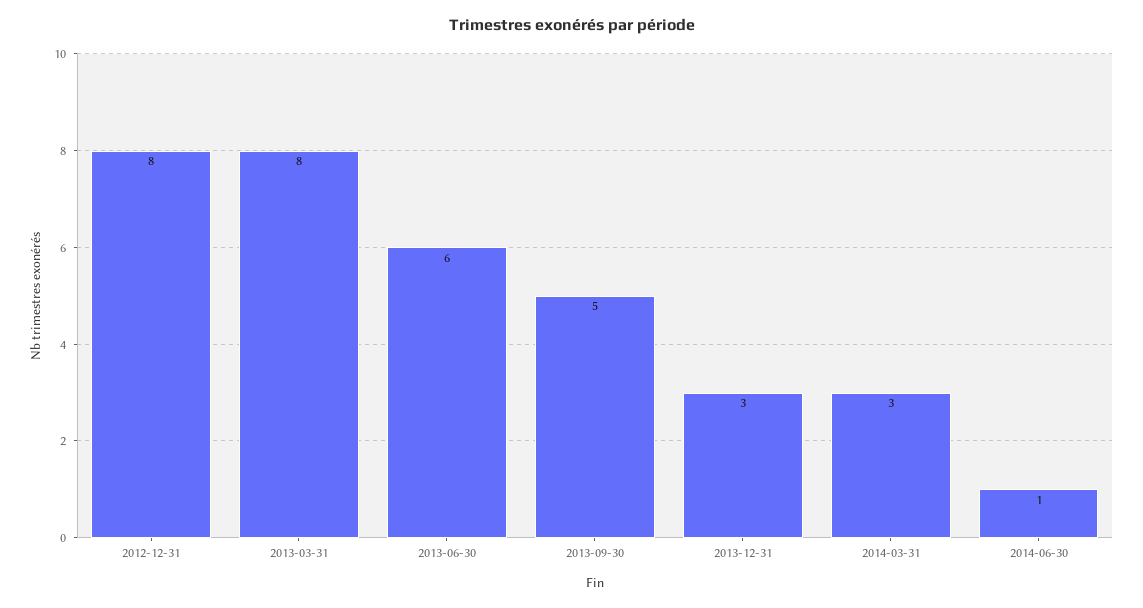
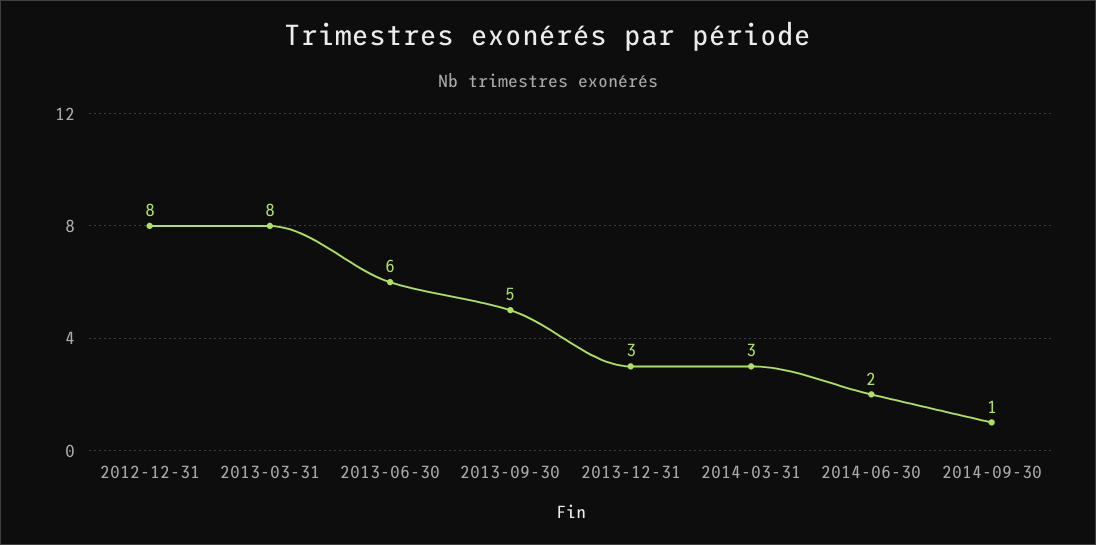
2014-06-30: 1 -> 2
2014-09-30: none -> 1

